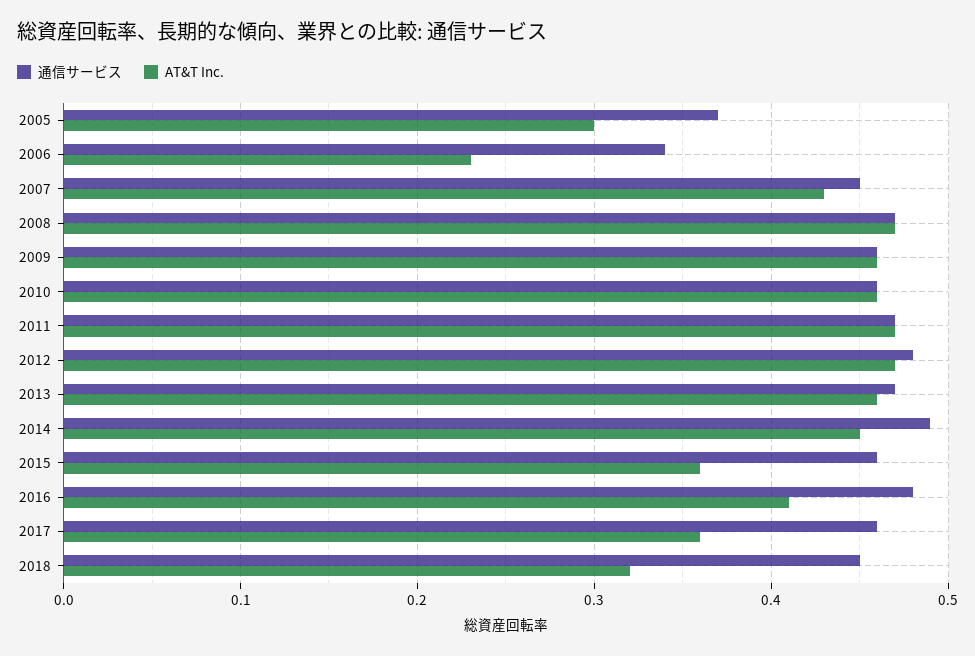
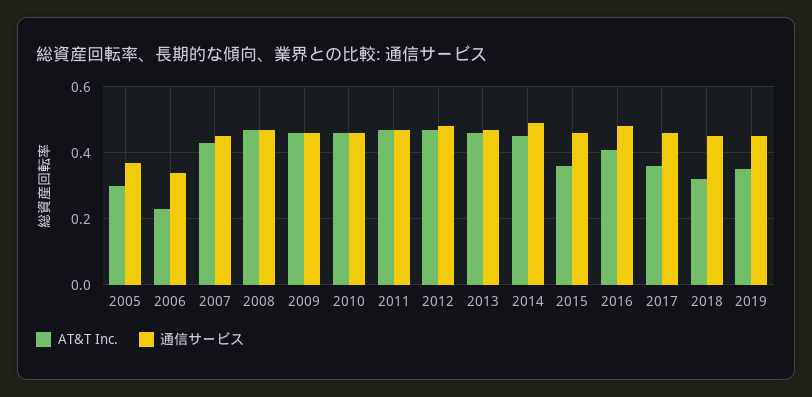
AT&T Inc., 2019: none -> 0.35
通信サービス, 2019: none -> 0.45

